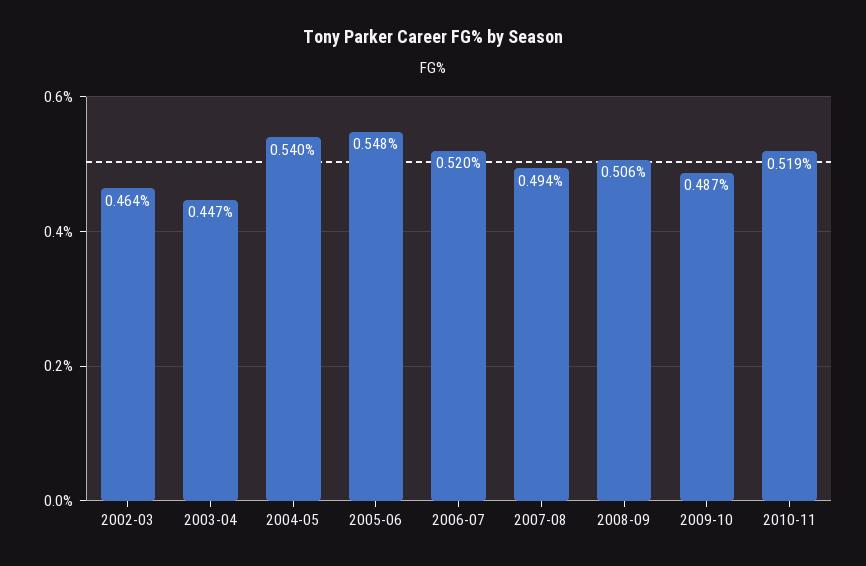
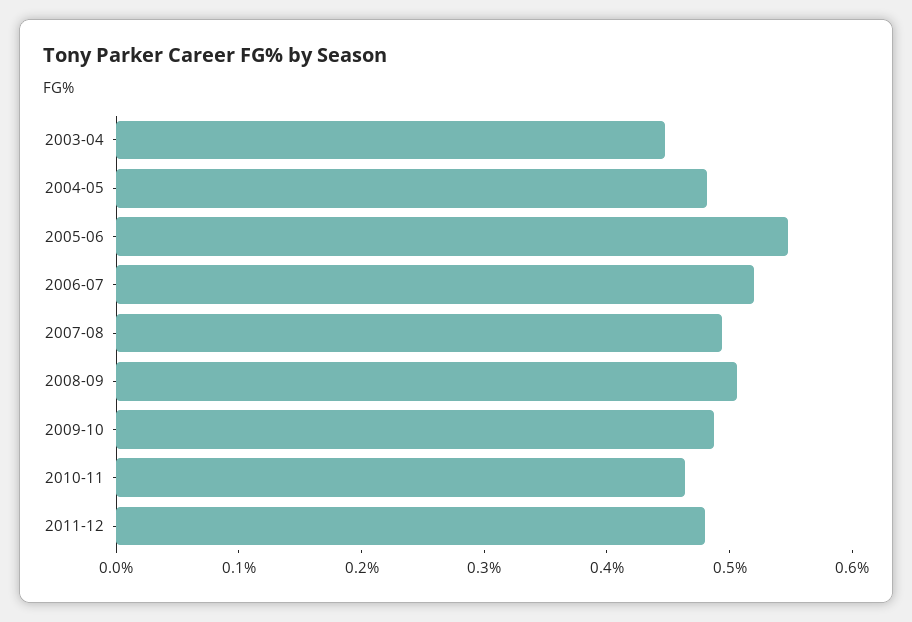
2002-03: 0.464 -> none
2004-05: 0.54 -> 0.48
2010-11: 0.519 -> 0.46
2011-12: none -> 0.48

